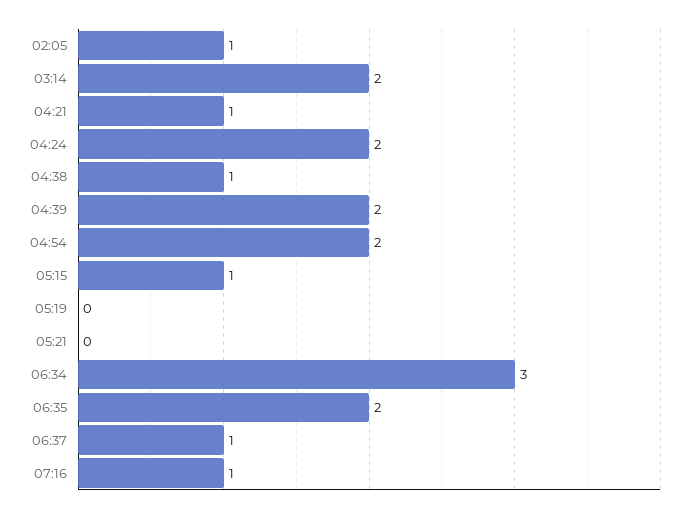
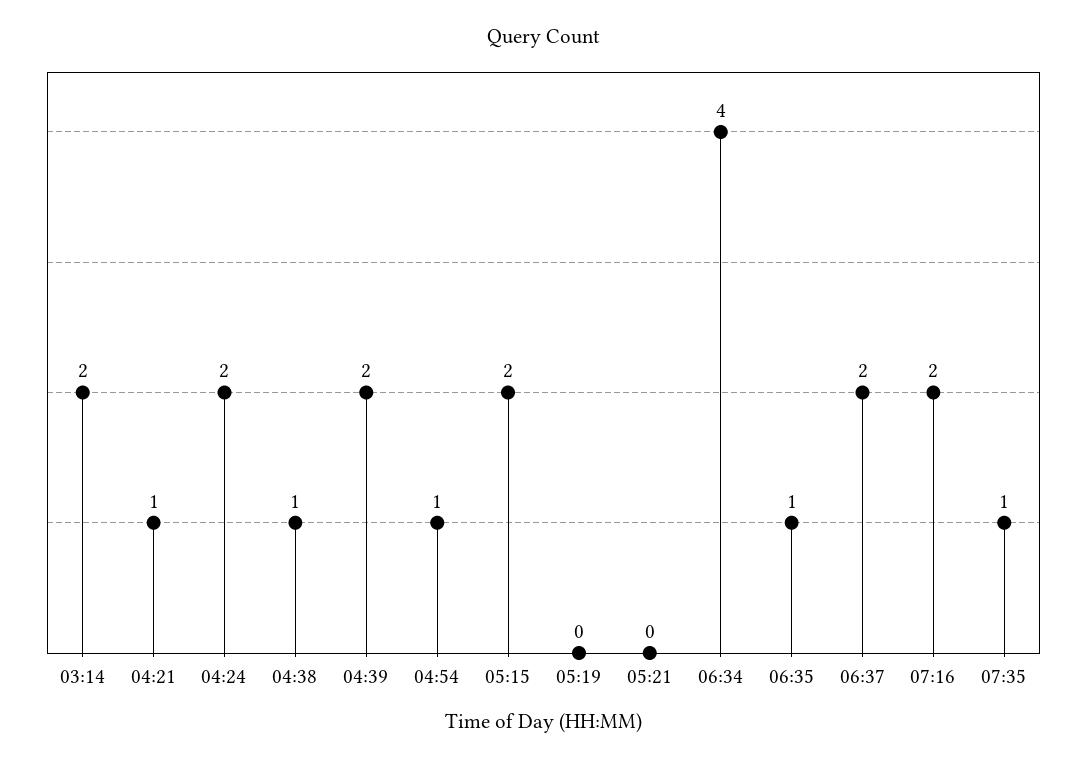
02:05: 1 -> none
04:54: 2 -> 1
05:15: 1 -> 2
06:34: 3 -> 4
06:35: 2 -> 1
06:37: 1 -> 2
07:16: 1 -> 2
07:35: none -> 1

